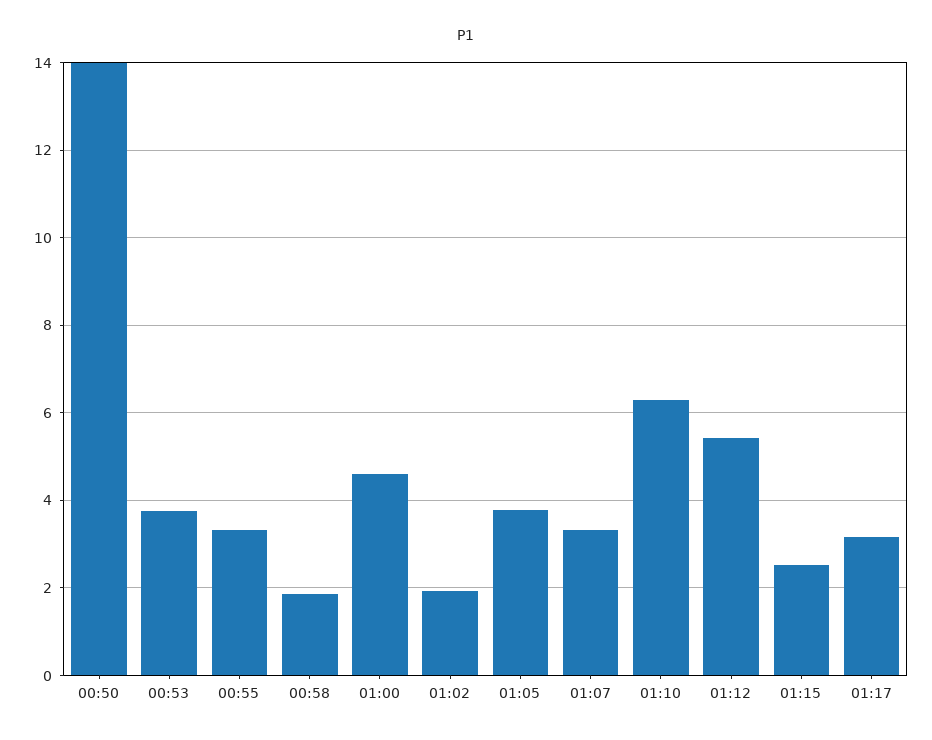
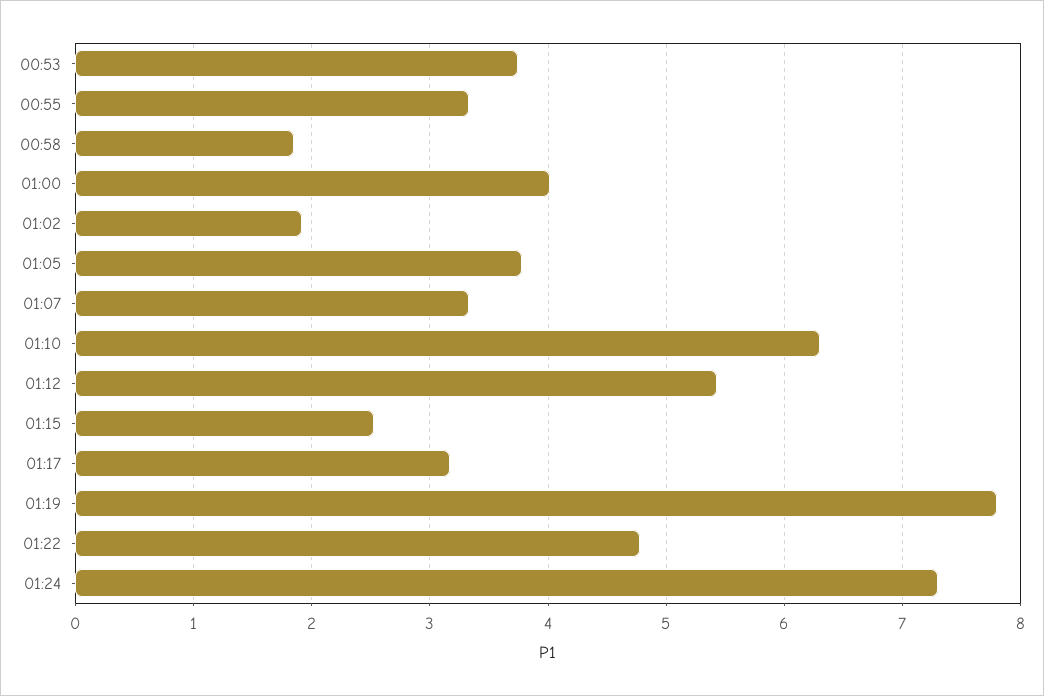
00:50: 14 -> none
01:00: 4.6 -> 4
01:19: none -> 7.8
01:22: none -> 4.8
01:24: none -> 7.3

